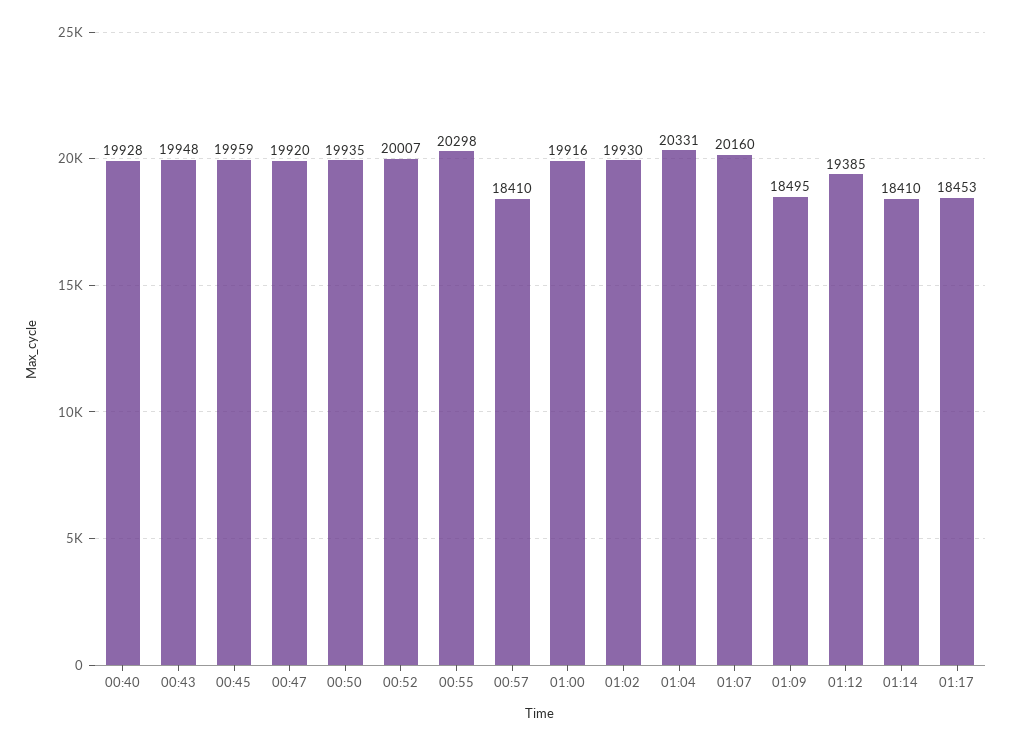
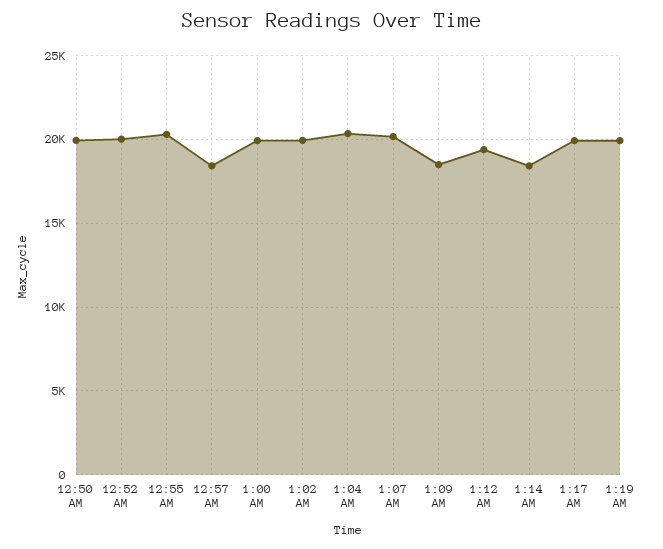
00:40: 19928 -> none
00:43: 19948 -> none
00:45: 19959 -> none
00:47: 19920 -> none
01:17: 18453 -> 20000
1:19 AM: none -> 20000

